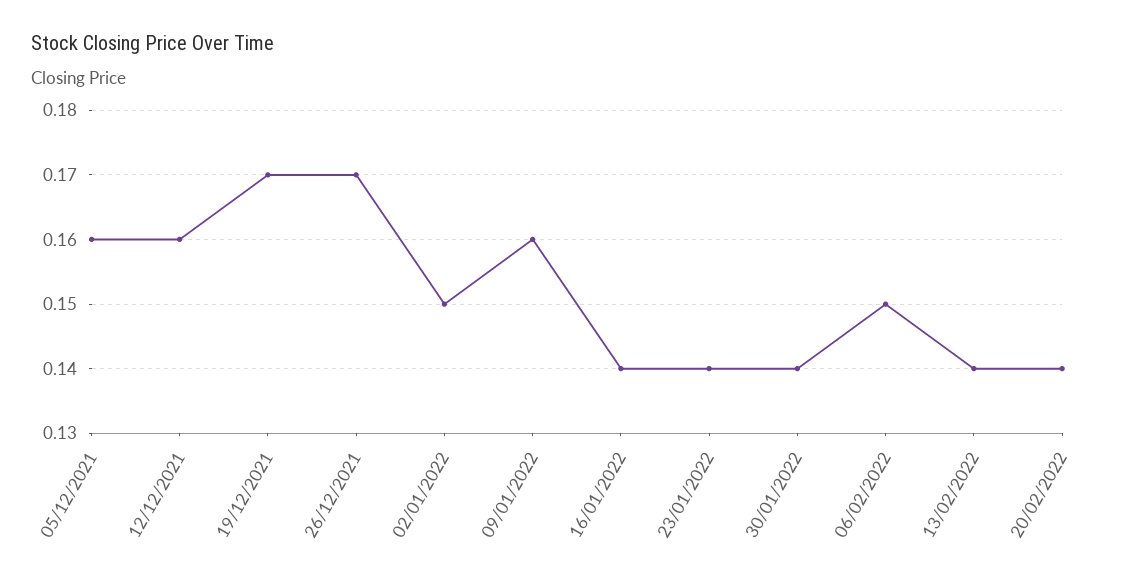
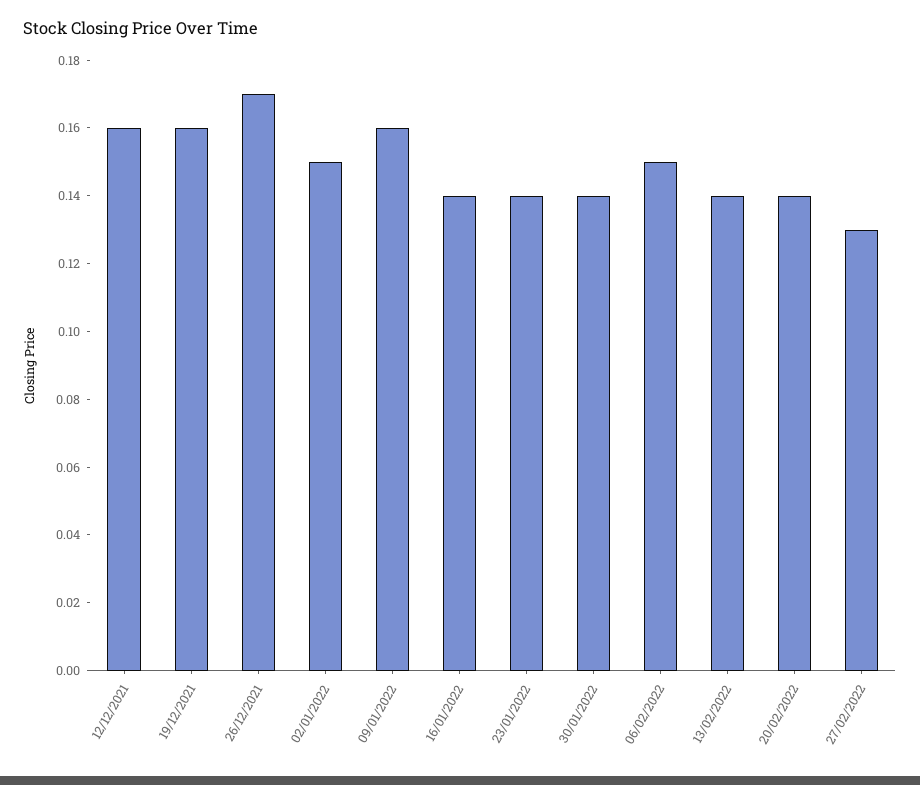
05/12/2021: 0.16 -> none
19/12/2021: 0.17 -> 0.16
27/02/2022: none -> 0.13

